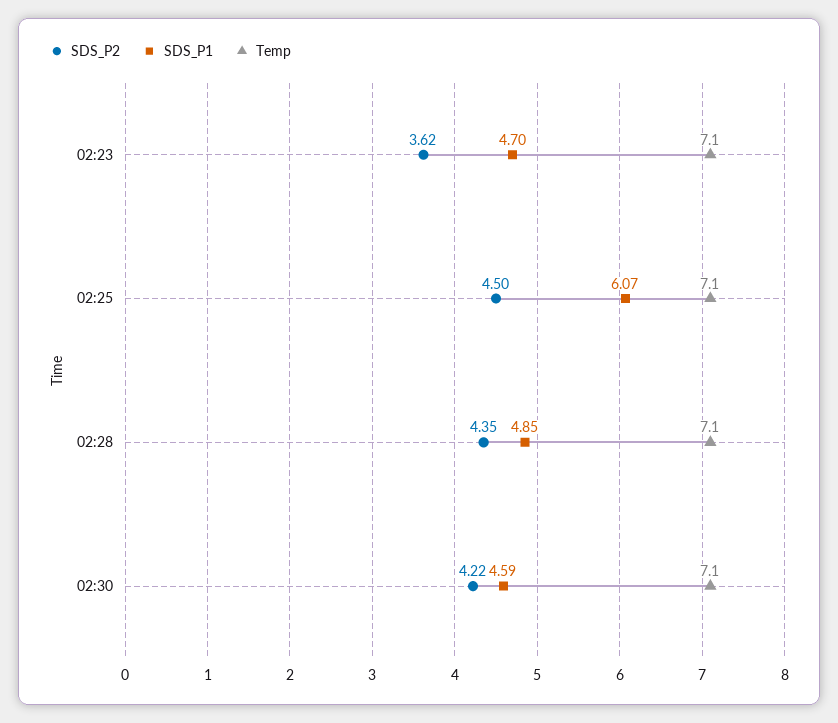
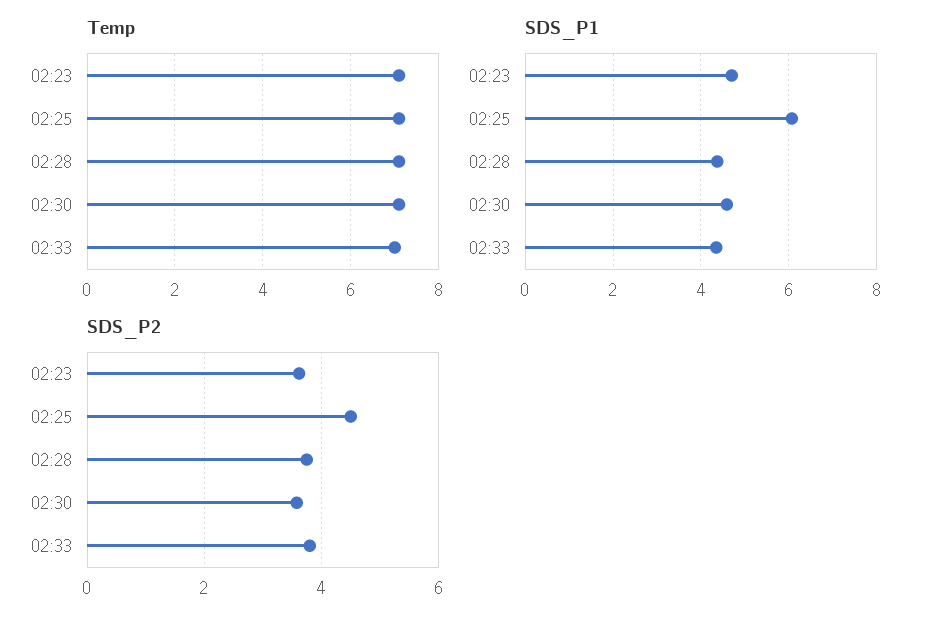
SDS_P2, 02:28: 4.35 -> 3.8
SDS_P1, 02:28: 4.85 -> 4.4
SDS_P2, 02:30: 4.22 -> 3.6
Temp, 02:33: none -> 7
SDS_P1, 02:33: none -> 4.4
SDS_P2, 02:33: none -> 3.8

